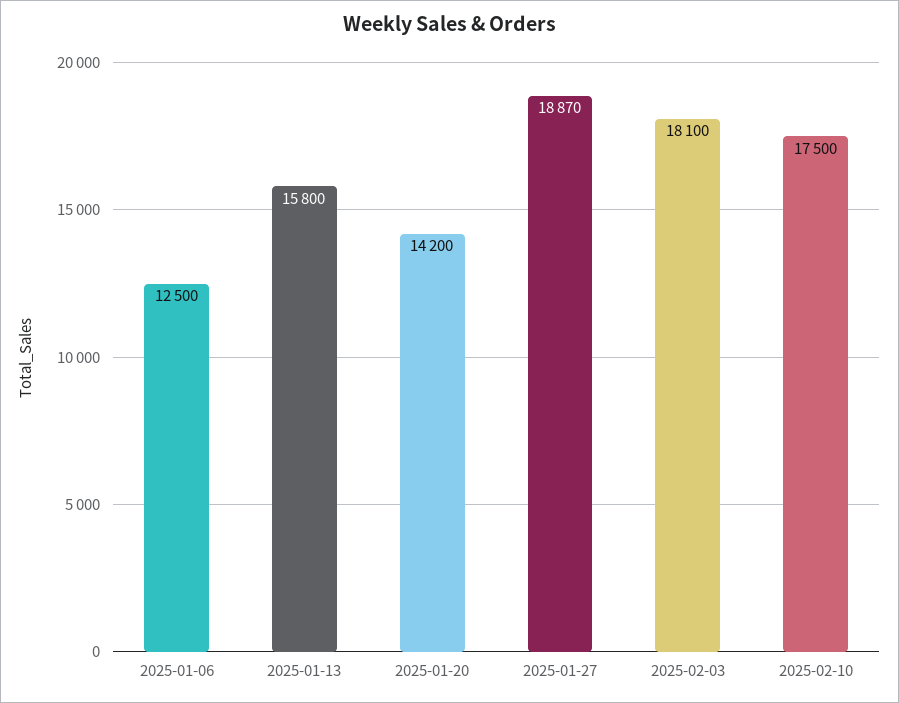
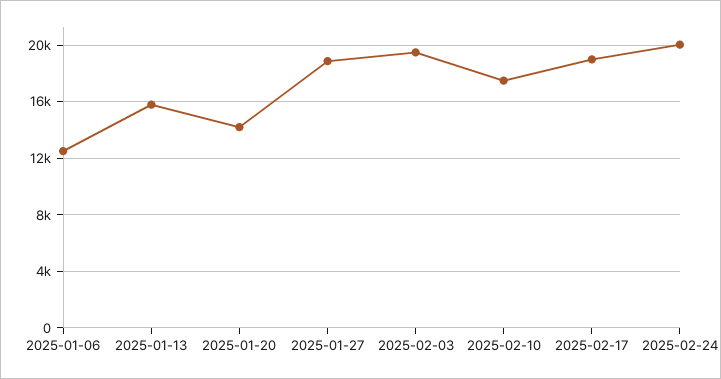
2025-02-03: 18100 -> 19500
2025-02-17: none -> 19000
2025-02-24: none -> 20000

